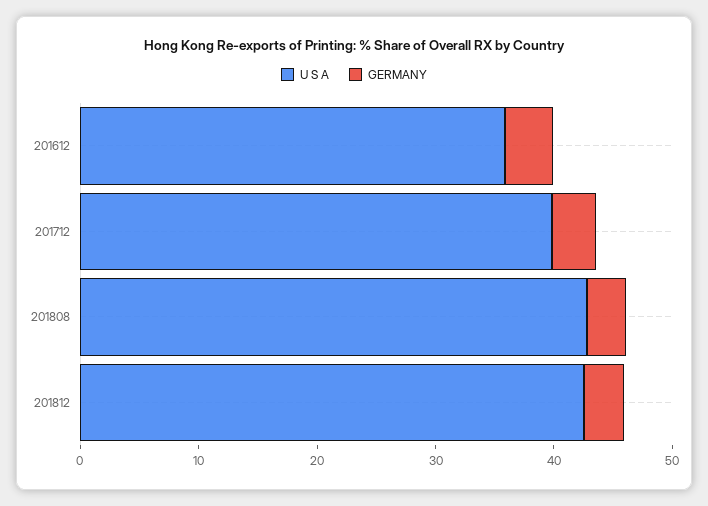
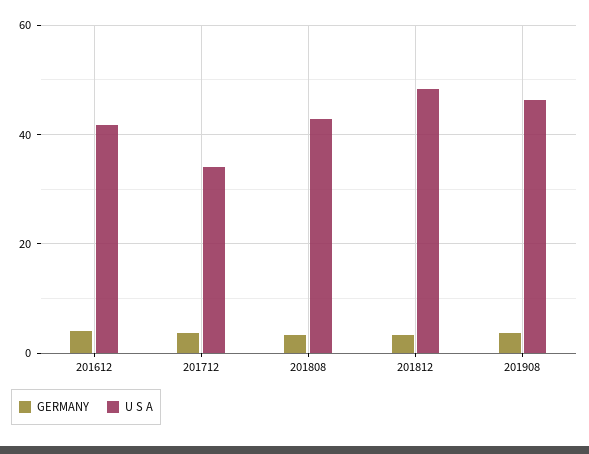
U S A, 201612: 36 -> 42
U S A, 201712: 40 -> 34
U S A, 201812: 42 -> 48
GERMANY, 201908: none -> 4
U S A, 201908: none -> 46

